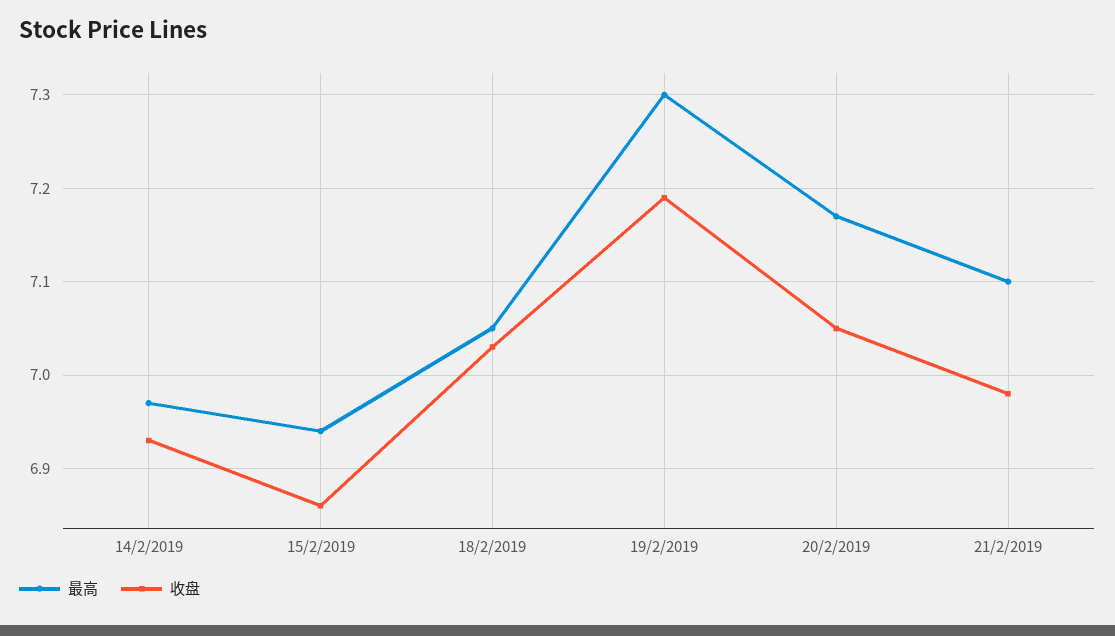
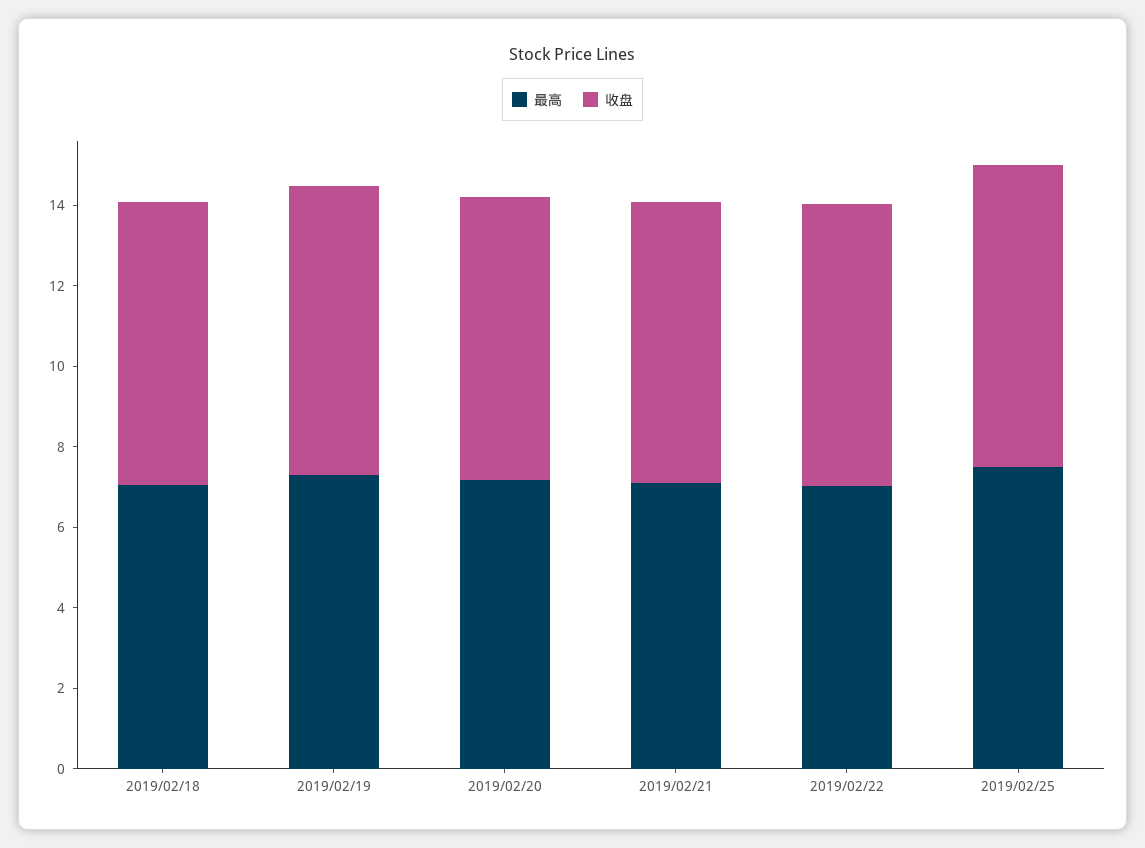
最高, 14/2/2019: 6.97 -> none
收盘, 14/2/2019: 6.93 -> none
最高, 15/2/2019: 6.94 -> none
收盘, 15/2/2019: 6.86 -> none
最高, 2019/02/22: none -> 7
收盘, 2019/02/22: none -> 7
最高, 2019/02/25: none -> 7.5
收盘, 2019/02/25: none -> 7.5

